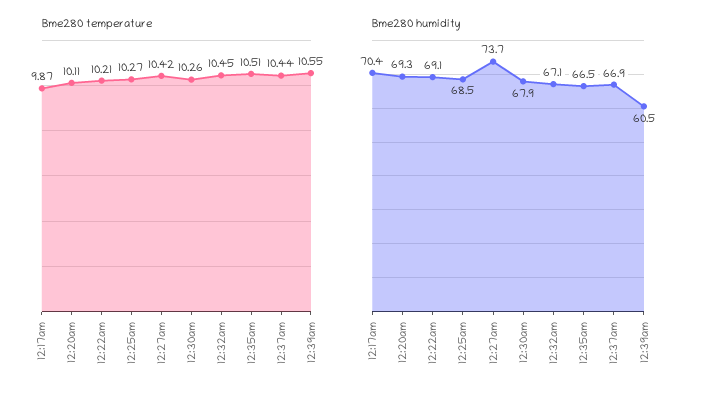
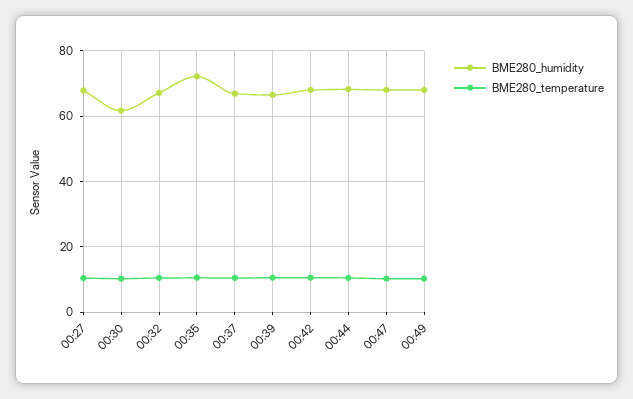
Bme280 temperature, 12:17am: 9.87 -> none
Bme280 temperature, 12:20am: 10.11 -> none
Bme280 temperature, 12:22am: 10.21 -> none
Bme280 temperature, 12:25am: 10.27 -> none
Bme280 humidity, 12:17am: 70.4 -> none
Bme280 humidity, 12:20am: 69.3 -> none
Bme280 humidity, 12:22am: 69.1 -> none
Bme280 humidity, 12:25am: 68.5 -> none
Bme280 humidity, 12:27am: 73.7 -> 68
Bme280 humidity, 12:30am: 67.9 -> 62
Bme280 humidity, 12:35am: 66.5 -> 72
Bme280 humidity, 12:39am: 60.5 -> 66
Bme280 humidity, 00:42: none -> 68
Bme280 temperature, 00:42: none -> 10
Bme280 humidity, 00:44: none -> 68
Bme280 temperature, 00:44: none -> 10
Bme280 humidity, 00:47: none -> 68
Bme280 temperature, 00:47: none -> 10
Bme280 humidity, 00:49: none -> 68
Bme280 temperature, 00:49: none -> 10

